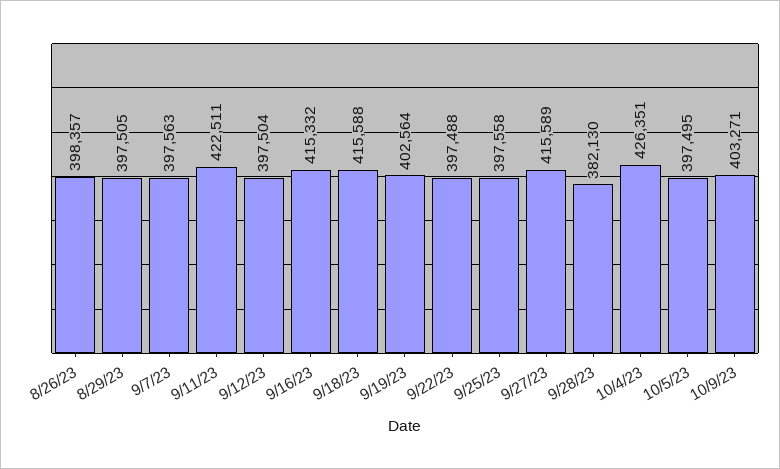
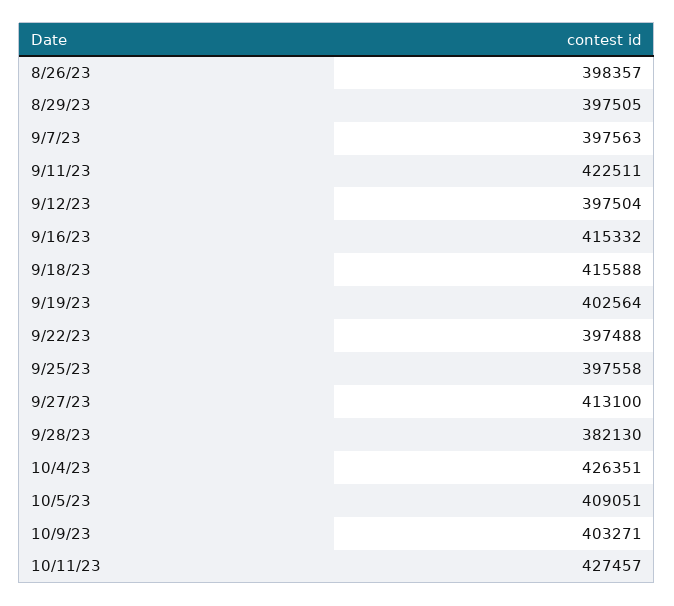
9/27/23: 415589 -> 413100
10/5/23: 397495 -> 409051
10/11/23: none -> 427457

